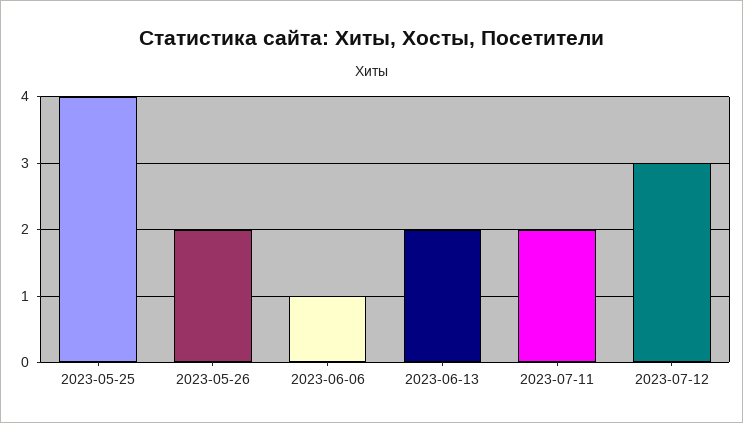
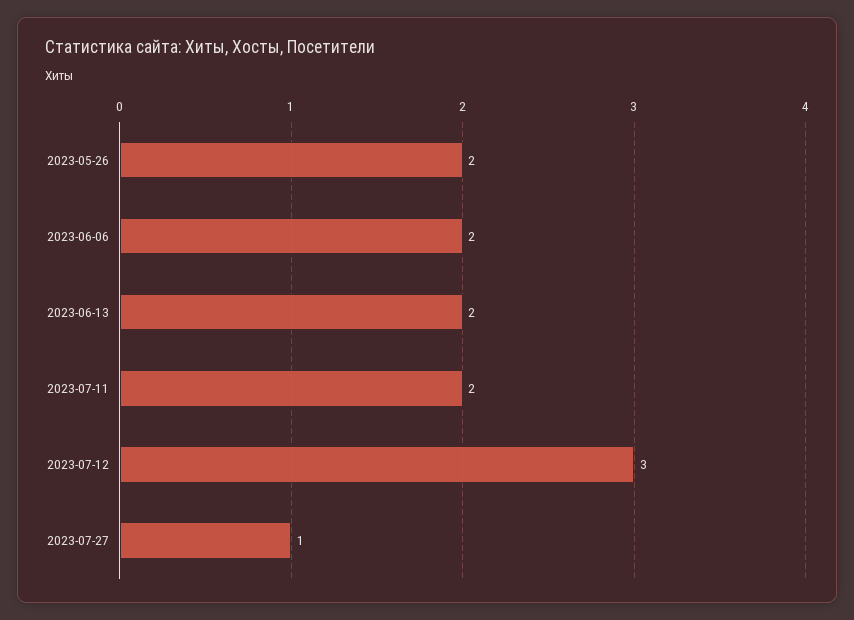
2023-05-25: 4 -> none
2023-06-06: 1 -> 2
2023-07-27: none -> 1

